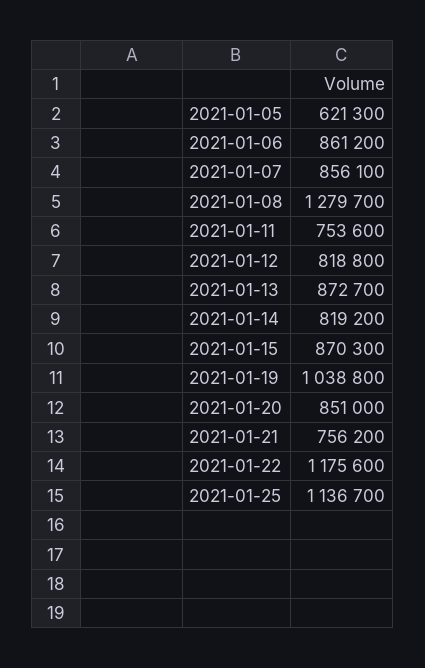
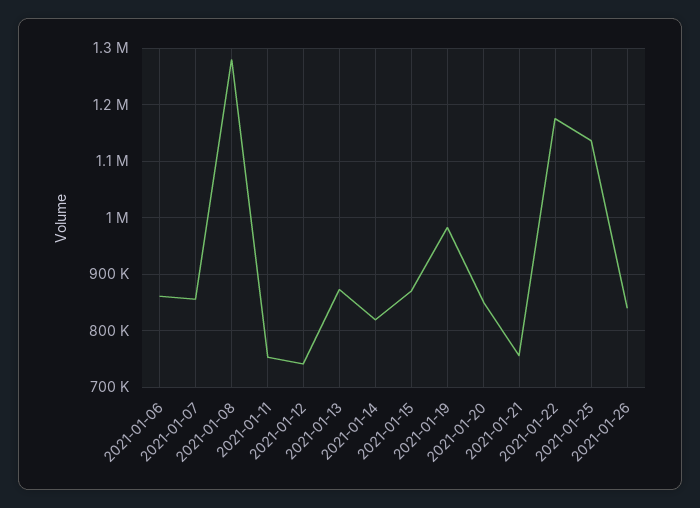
2021-01-05: 621300 -> none
2021-01-12: 818800 -> 740000
2021-01-19: 1038800 -> 980000
2021-01-26: none -> 840000

